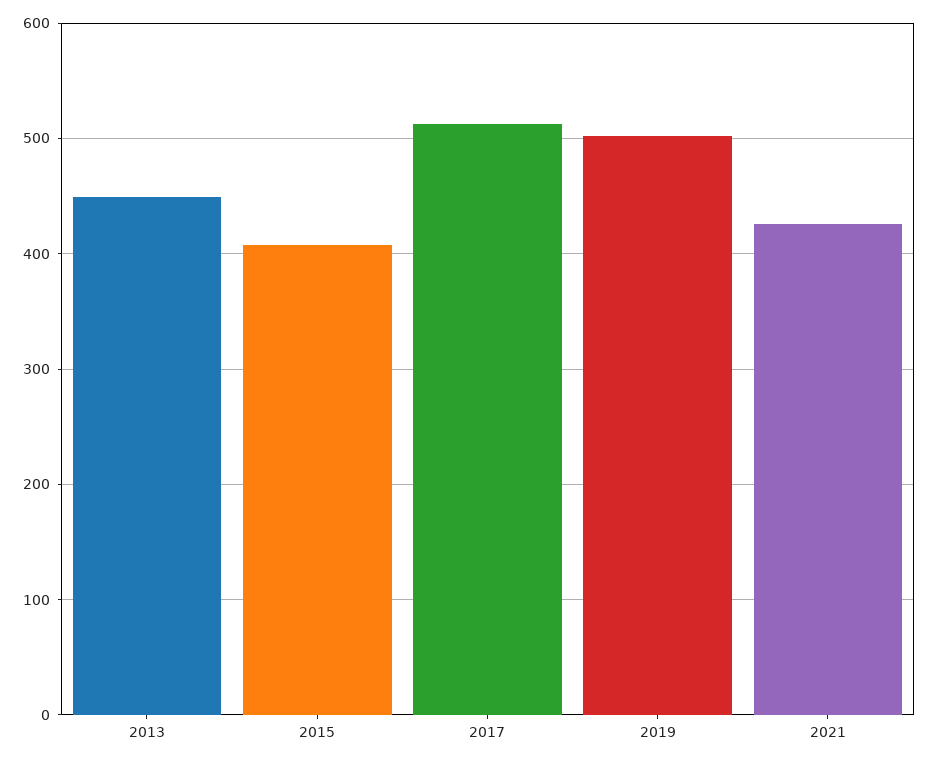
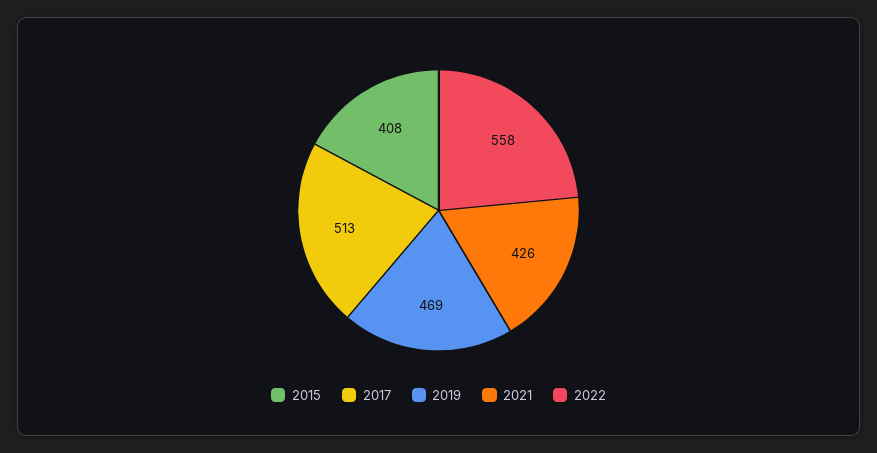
2013: 450 -> none
2019: 500 -> 469
2022: none -> 558

